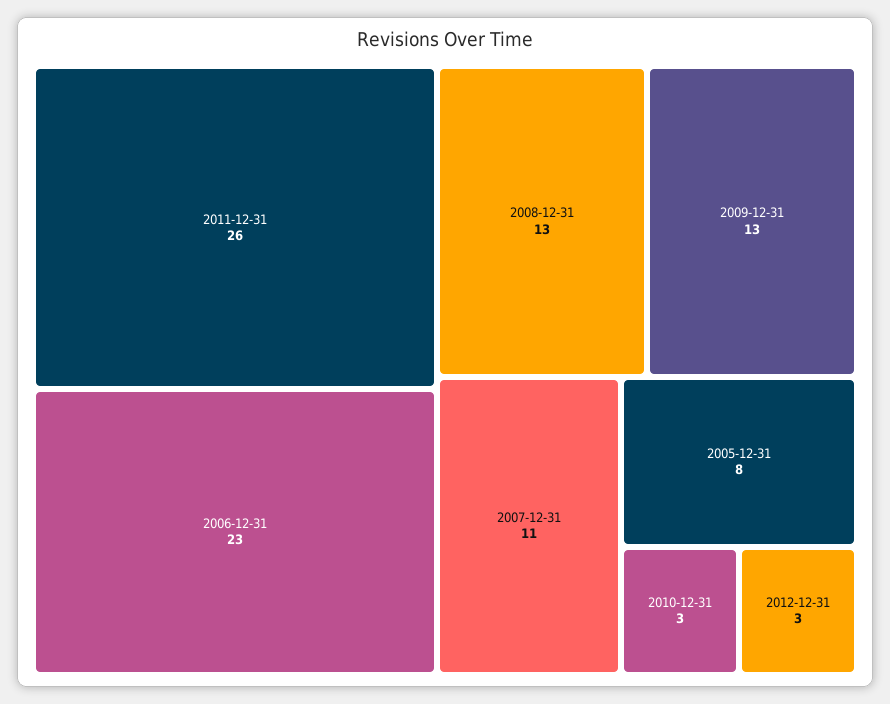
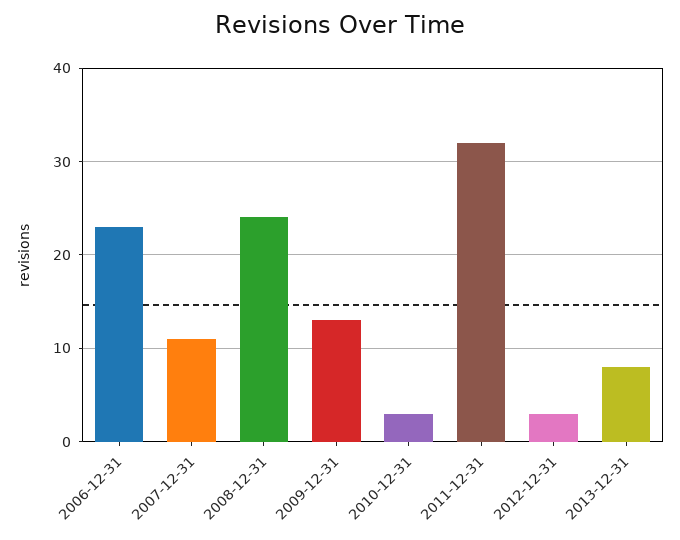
2011-12-31: 26 -> 32
2008-12-31: 13 -> 24
2005-12-31: 8 -> none
2013-12-31: none -> 8

